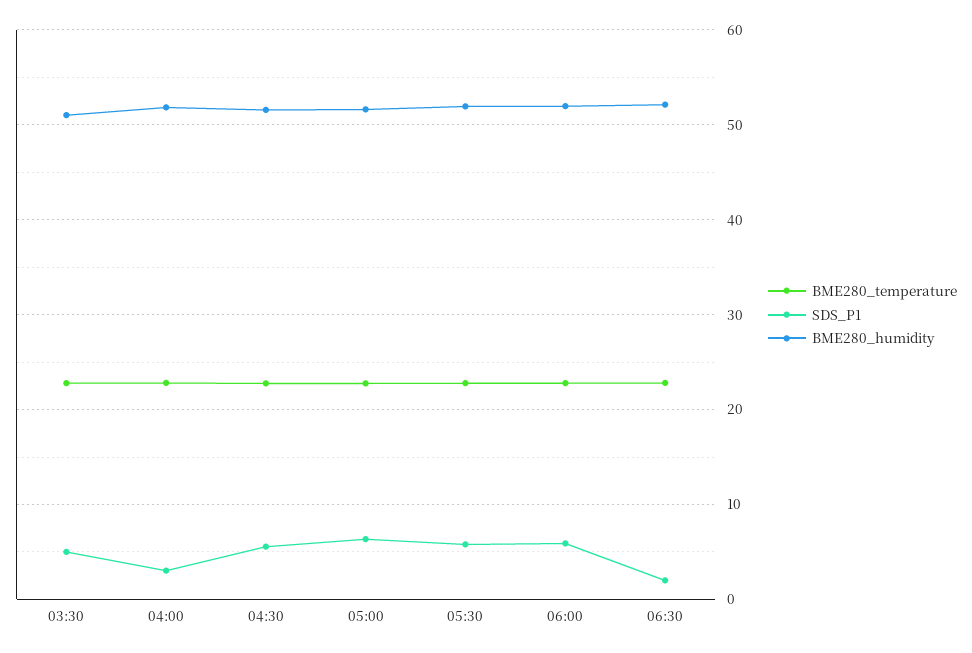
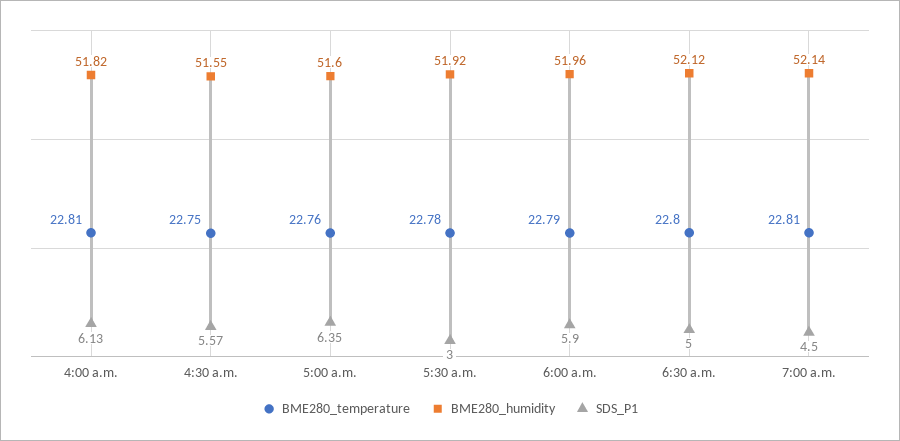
BME280_temperature, 03:30: 23 -> none
SDS_P1, 03:30: 5 -> none
BME280_humidity, 03:30: 51 -> none
SDS_P1, 04:00: 3 -> 6.13
SDS_P1, 05:30: 6 -> 3
SDS_P1, 06:30: 2 -> 5
BME280_temperature, 7:00 a.m.: none -> 22.81
BME280_humidity, 7:00 a.m.: none -> 52.14
SDS_P1, 7:00 a.m.: none -> 4.5

